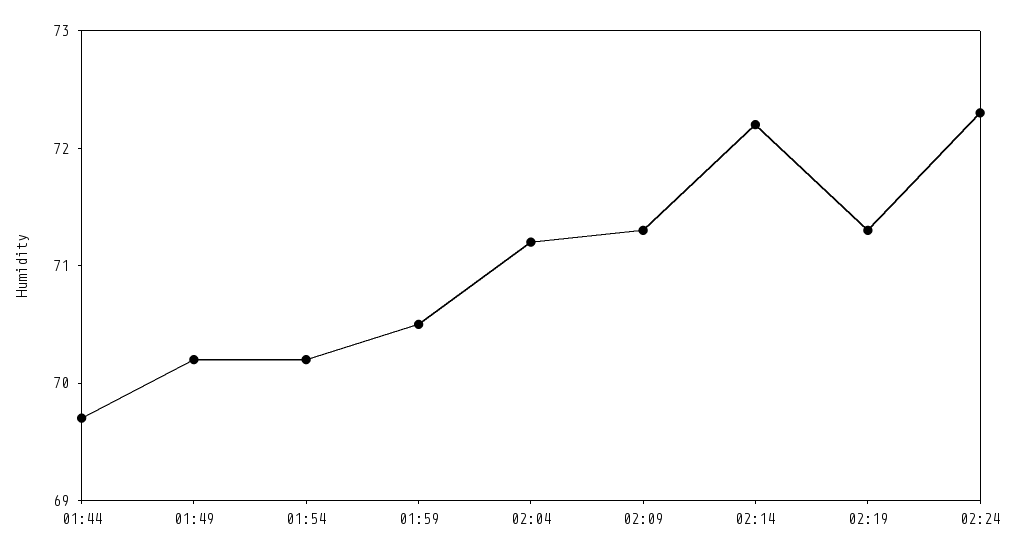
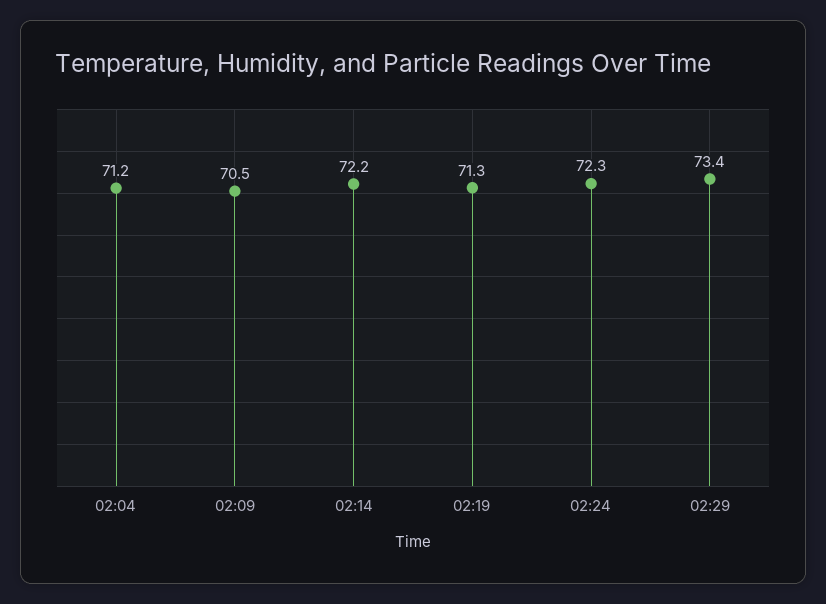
01:44: 69.7 -> none
01:49: 70.2 -> none
01:54: 70.2 -> none
01:59: 70.5 -> none
02:09: 71.3 -> 70.5
02:29: none -> 73.4

